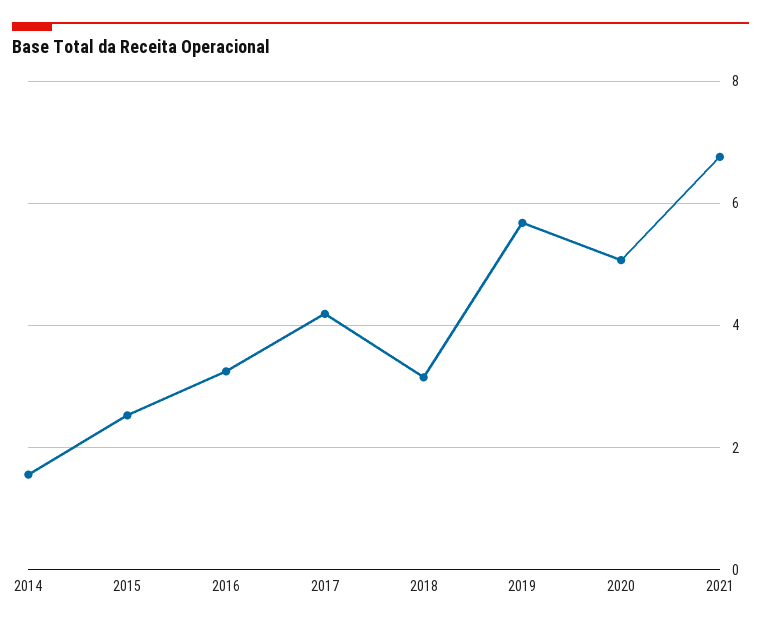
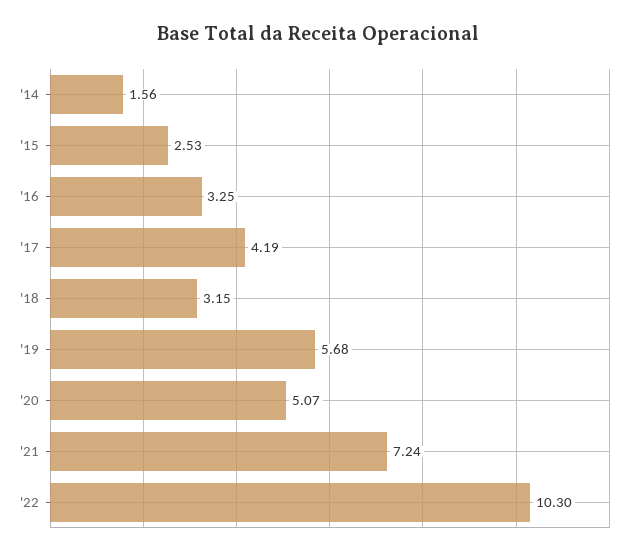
2021: 6.8 -> 7.24
'22: none -> 10.3

